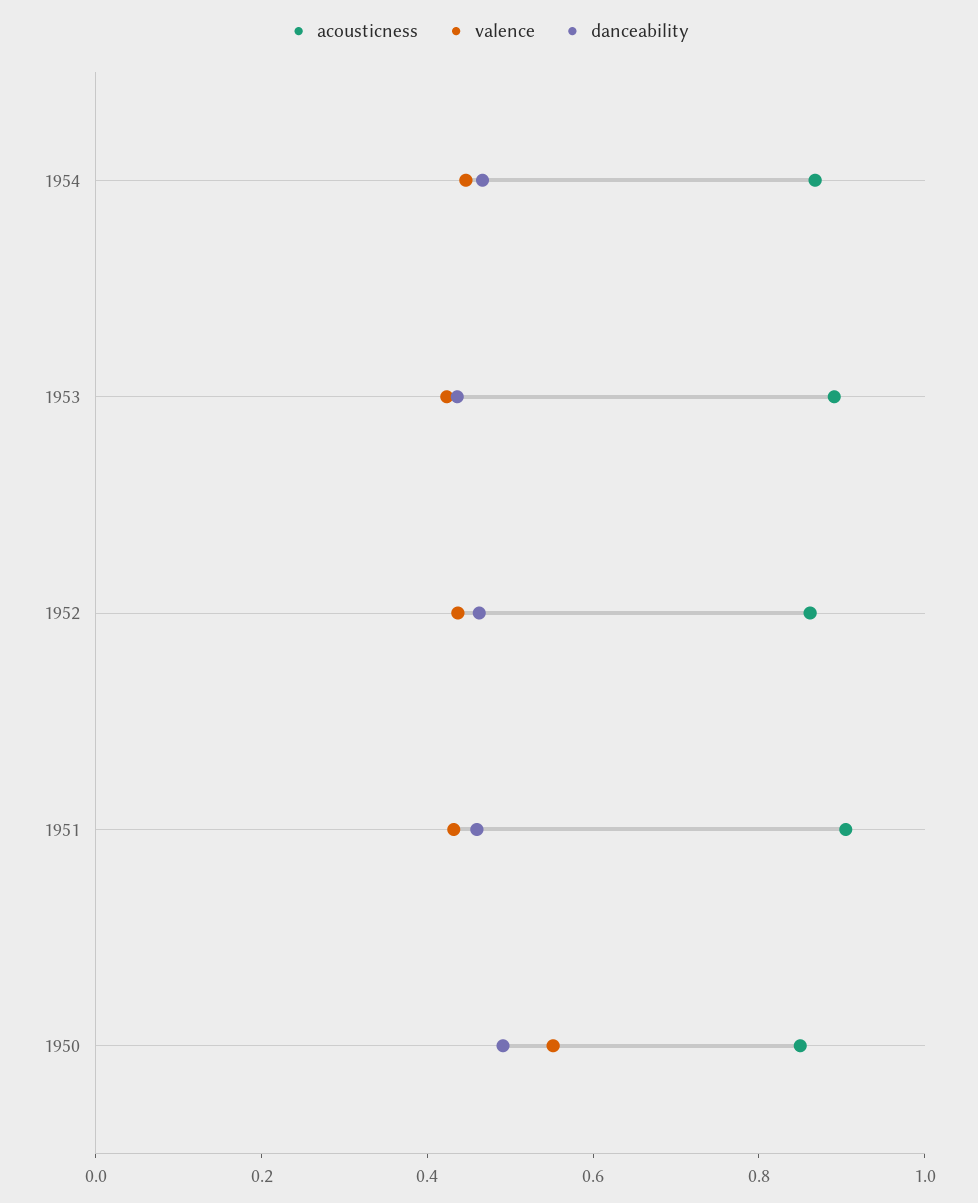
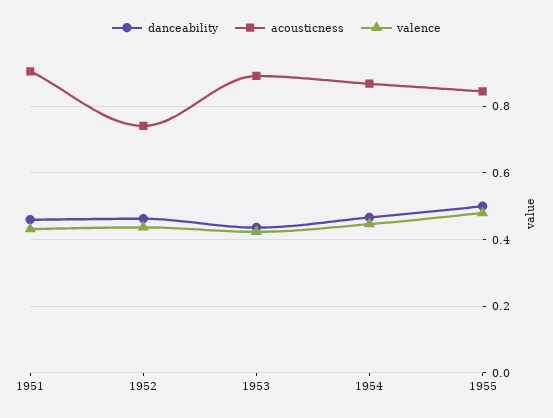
acousticness, 1952: 0.85 -> 0.74
acousticness, 1950: 0.85 -> none
valence, 1950: 0.55 -> none
danceability, 1950: 0.5 -> none
danceability, 1955: none -> 0.5
acousticness, 1955: none -> 0.84
valence, 1955: none -> 0.48

